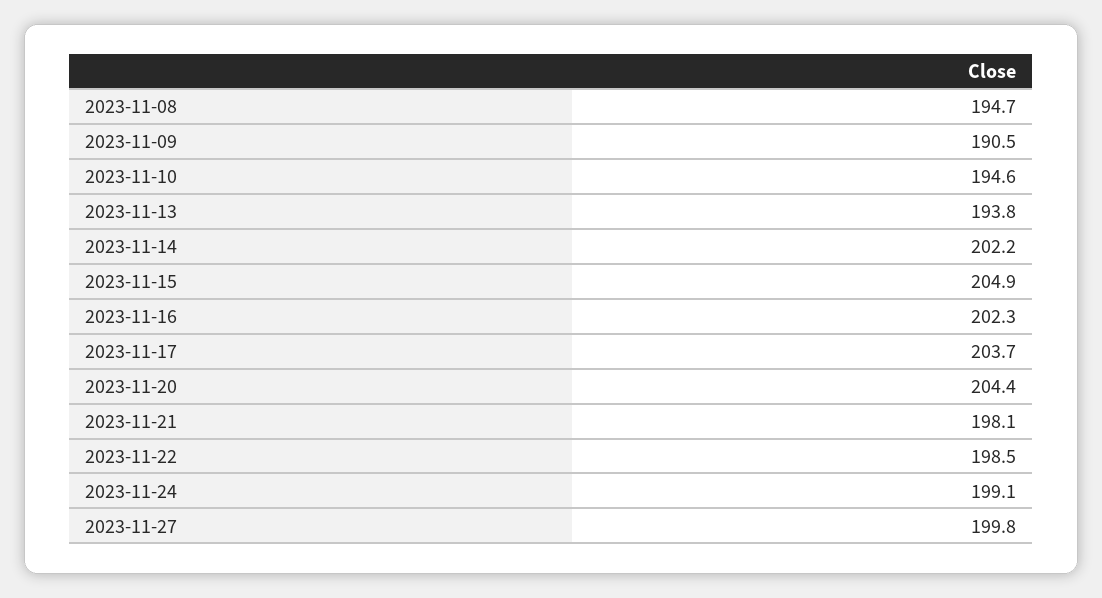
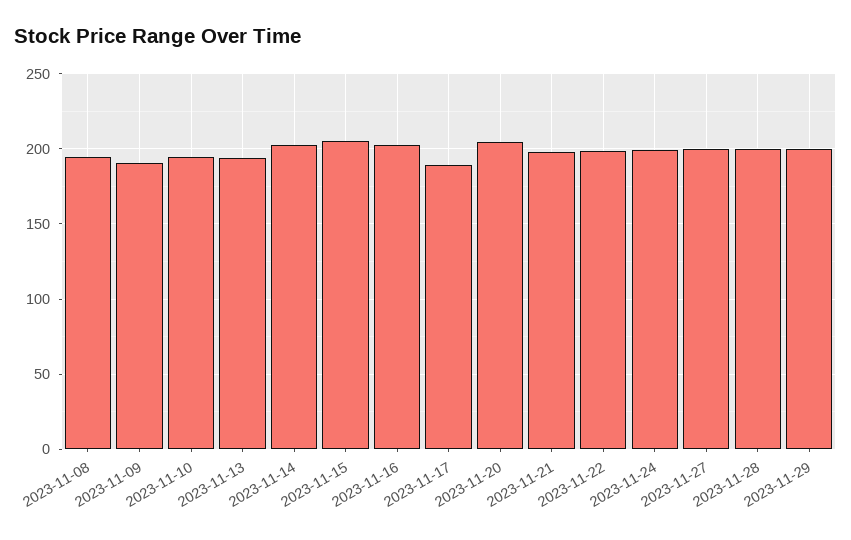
2023-11-17: 203.7 -> 190
2023-11-28: none -> 200
2023-11-29: none -> 200

